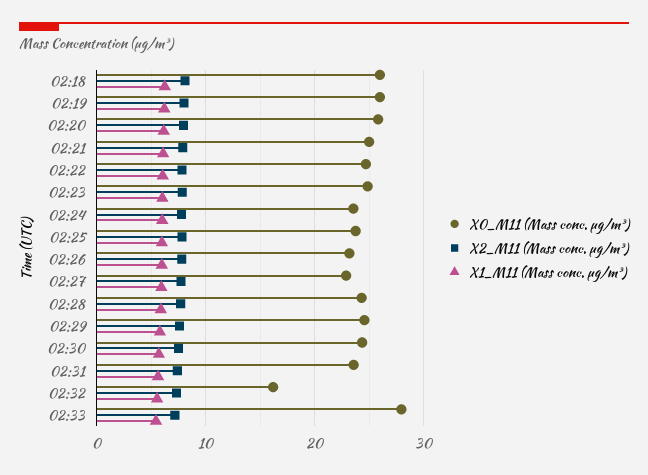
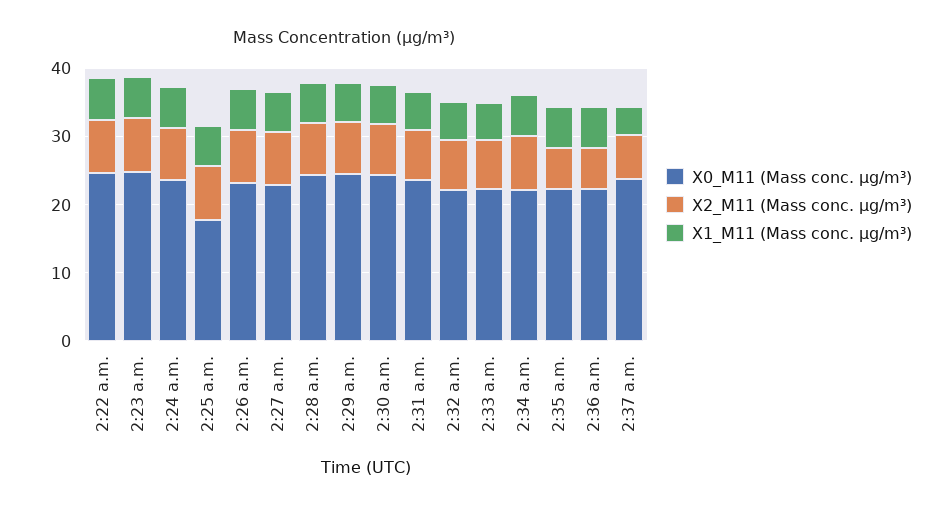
X0_M11 (Mass conc. μg/m³), 02:18: 26 -> none
X2_M11 (Mass conc. μg/m³), 02:18: 8 -> none
X1_M11 (Mass conc. μg/m³), 02:18: 6 -> none
X0_M11 (Mass conc. μg/m³), 02:19: 26 -> none
X2_M11 (Mass conc. μg/m³), 02:19: 8 -> none
X1_M11 (Mass conc. μg/m³), 02:19: 6 -> none
X0_M11 (Mass conc. μg/m³), 02:20: 26 -> none
X2_M11 (Mass conc. μg/m³), 02:20: 8 -> none
X1_M11 (Mass conc. μg/m³), 02:20: 6 -> none
X0_M11 (Mass conc. μg/m³), 02:21: 25 -> none
X2_M11 (Mass conc. μg/m³), 02:21: 8 -> none
X1_M11 (Mass conc. μg/m³), 02:21: 6 -> none
X0_M11 (Mass conc. μg/m³), 02:25: 24 -> 18
X0_M11 (Mass conc. μg/m³), 02:32: 16 -> 22
X0_M11 (Mass conc. μg/m³), 02:33: 28 -> 22
X0_M11 (Mass conc. μg/m³), 2:34 a.m.: none -> 22
X2_M11 (Mass conc. μg/m³), 2:34 a.m.: none -> 8
X1_M11 (Mass conc. μg/m³), 2:34 a.m.: none -> 6
X0_M11 (Mass conc. μg/m³), 2:35 a.m.: none -> 22
X2_M11 (Mass conc. μg/m³), 2:35 a.m.: none -> 6
X1_M11 (Mass conc. μg/m³), 2:35 a.m.: none -> 6
X0_M11 (Mass conc. μg/m³), 2:36 a.m.: none -> 22
X2_M11 (Mass conc. μg/m³), 2:36 a.m.: none -> 6
X1_M11 (Mass conc. μg/m³), 2:36 a.m.: none -> 6
X0_M11 (Mass conc. μg/m³), 2:37 a.m.: none -> 24
X2_M11 (Mass conc. μg/m³), 2:37 a.m.: none -> 6
X1_M11 (Mass conc. μg/m³), 2:37 a.m.: none -> 4

